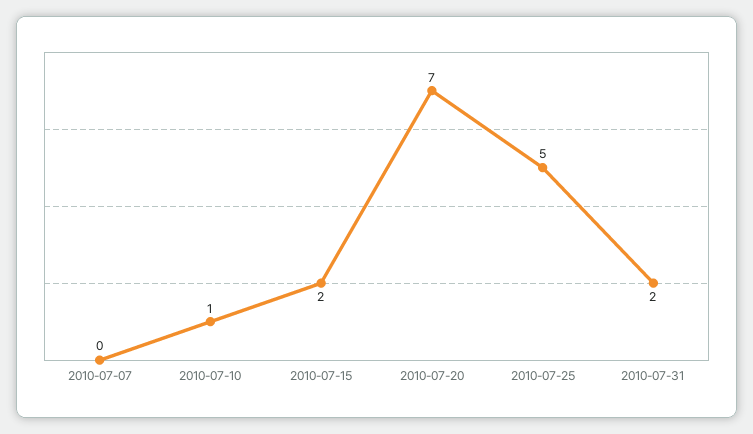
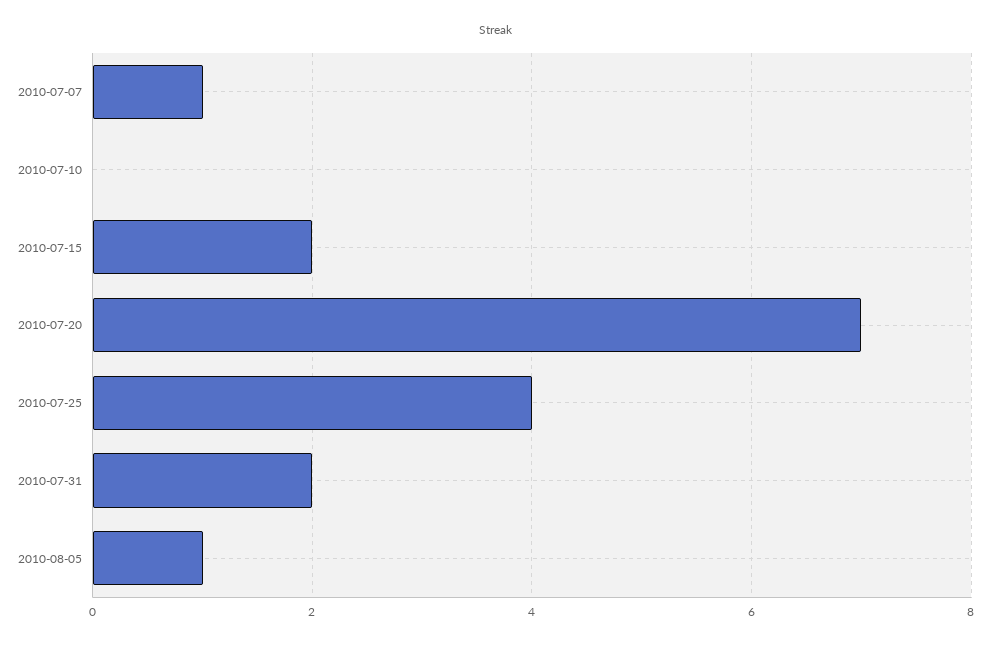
2010-07-07: 0 -> 1
2010-07-10: 1 -> 0
2010-07-25: 5 -> 4
2010-08-05: none -> 1

